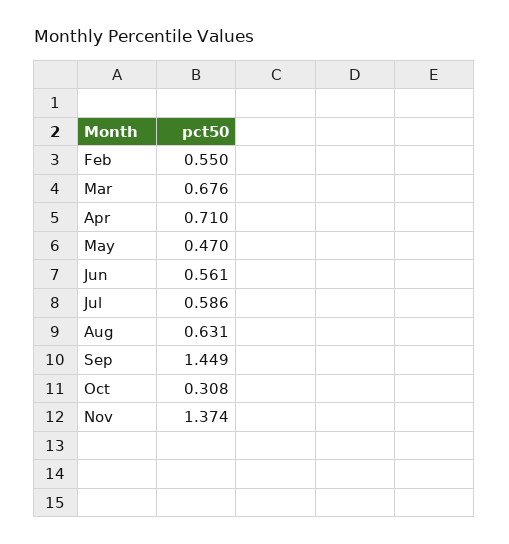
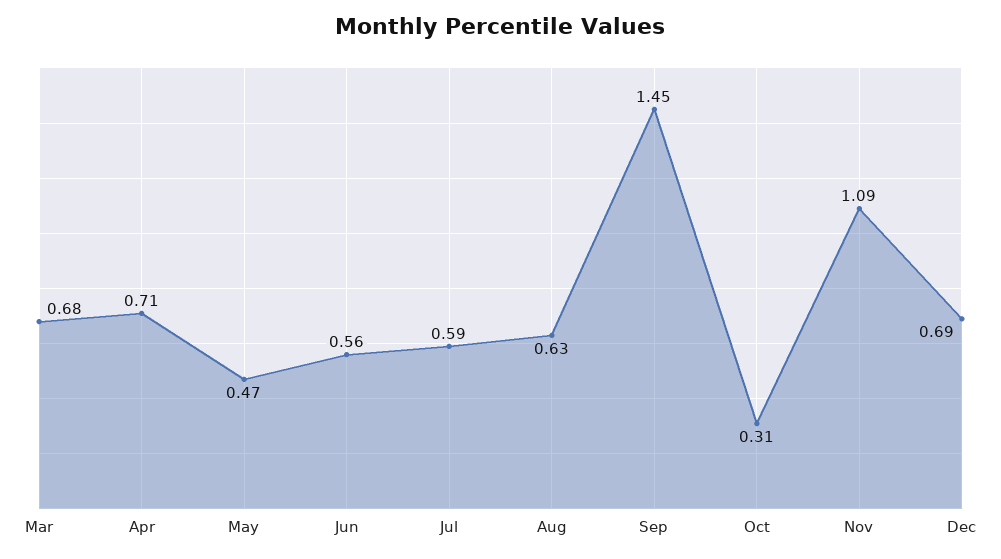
Feb: 0.55 -> none
Nov: 1.374 -> 1.09
Dec: none -> 0.69

